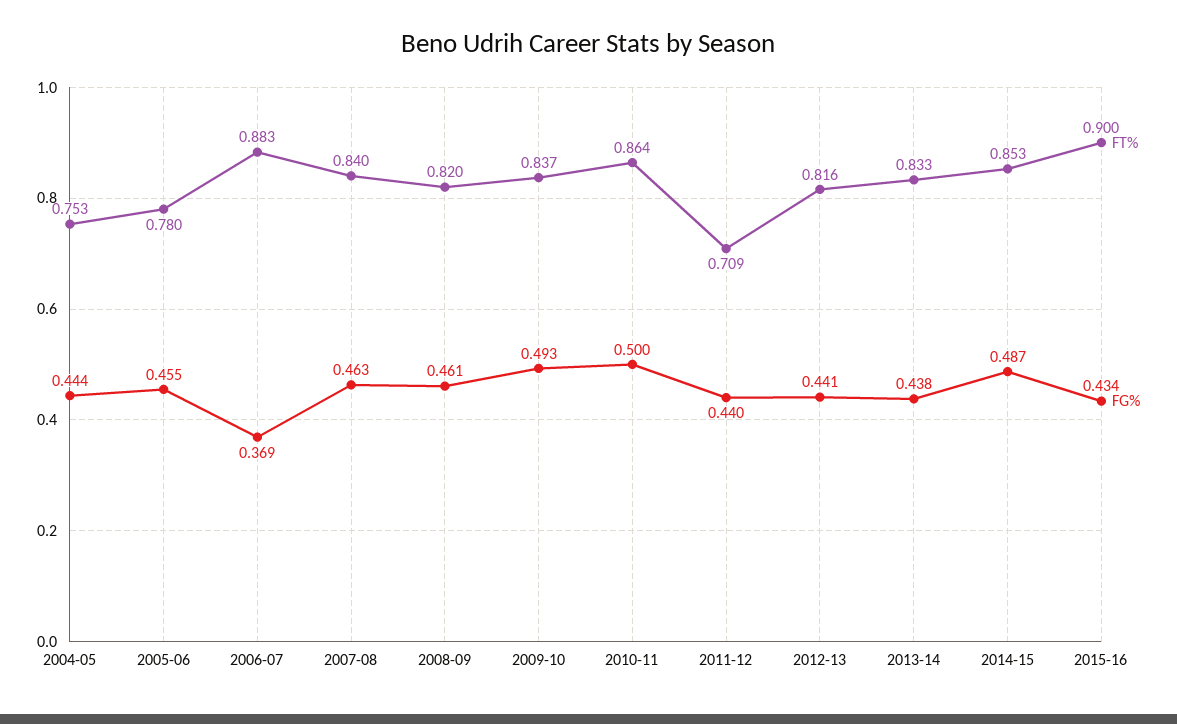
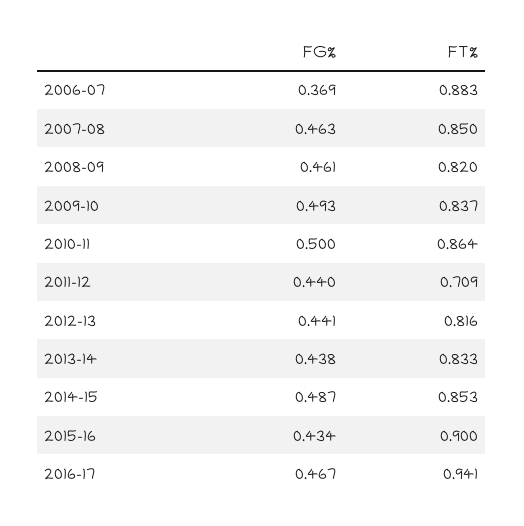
FT%, 2004-05: 0.753 -> none
FG%, 2004-05: 0.444 -> none
FT%, 2005-06: 0.78 -> none
FG%, 2005-06: 0.455 -> none
FT%, 2007-08: 0.84 -> 0.85
FG%, 2016-17: none -> 0.467
FT%, 2016-17: none -> 0.941

